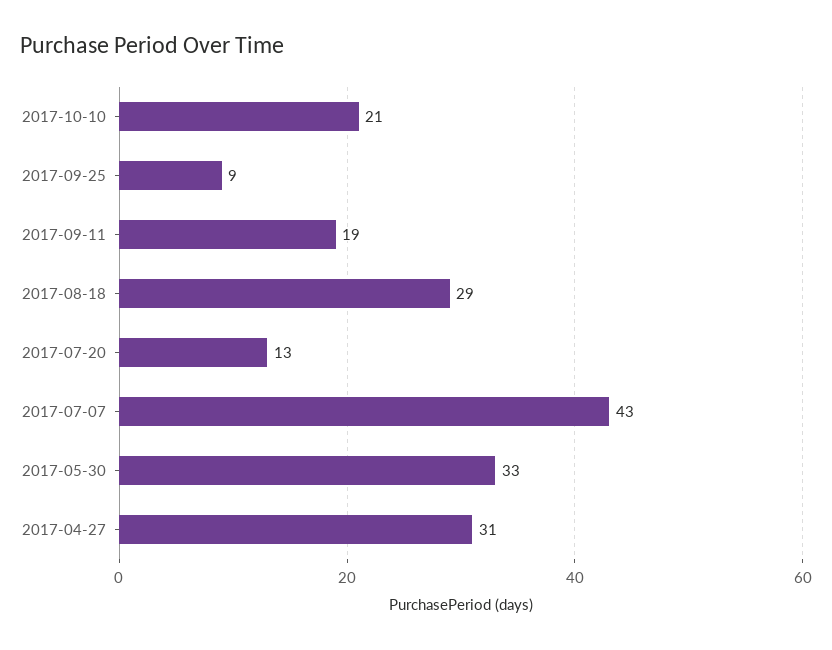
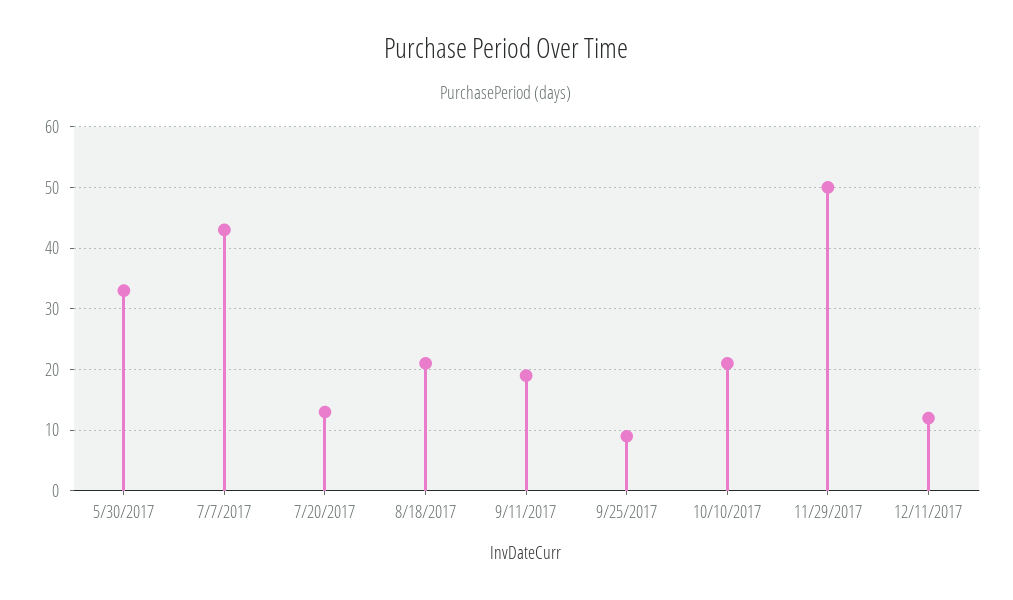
2017-08-18: 29 -> 21
2017-04-27: 31 -> none
11/29/2017: none -> 50
12/11/2017: none -> 12

